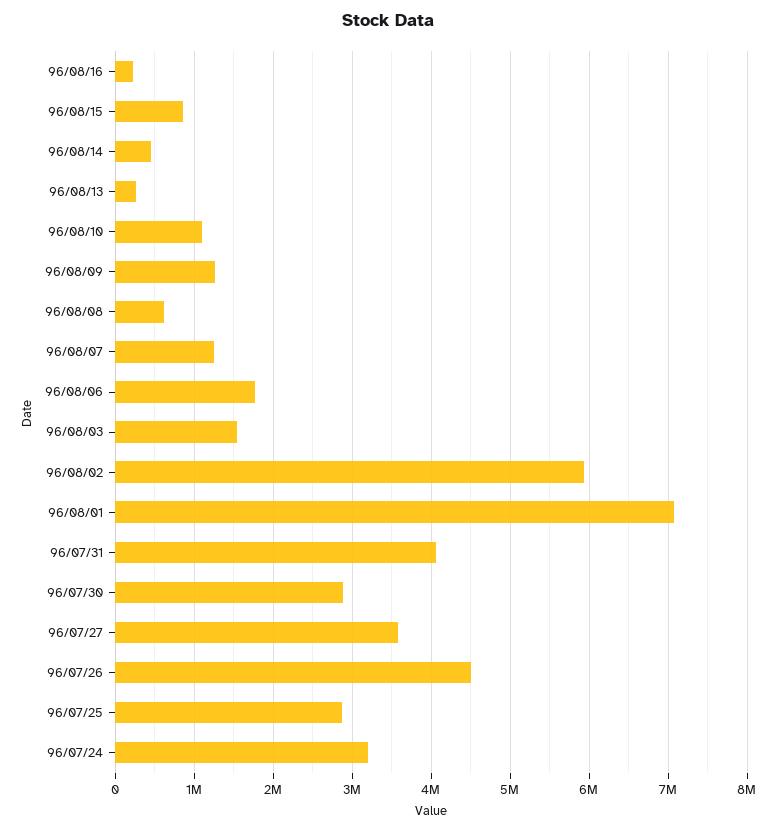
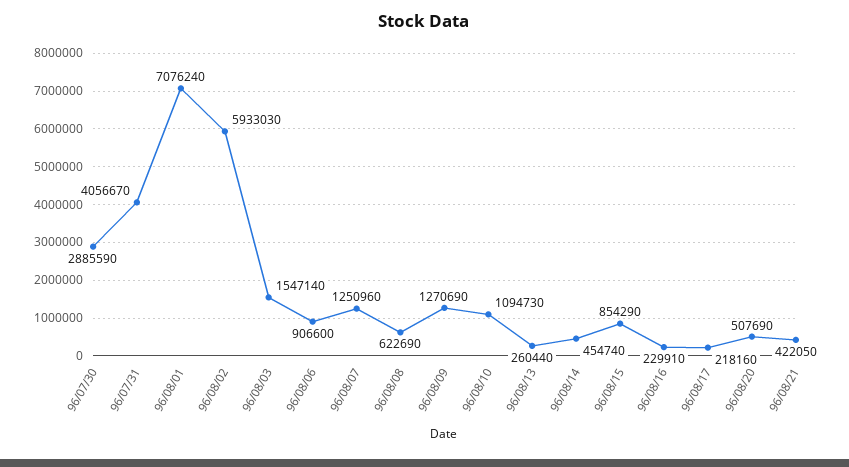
96/08/06: 1800000 -> 906600
96/07/27: 3600000 -> none
96/07/26: 4500000 -> none
96/07/25: 2900000 -> none
96/07/24: 3200000 -> none
96/08/17: none -> 218160
96/08/20: none -> 507690
96/08/21: none -> 422050

